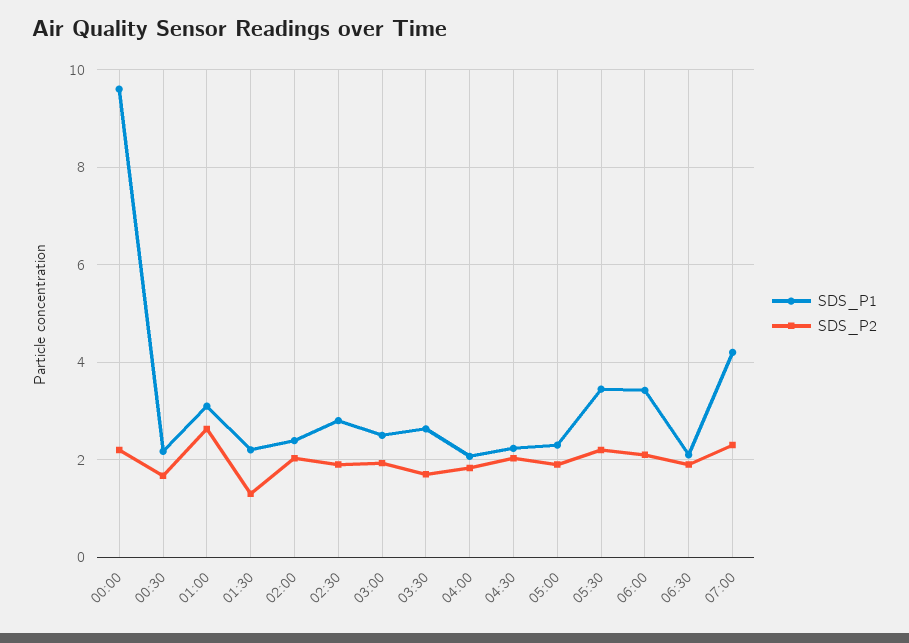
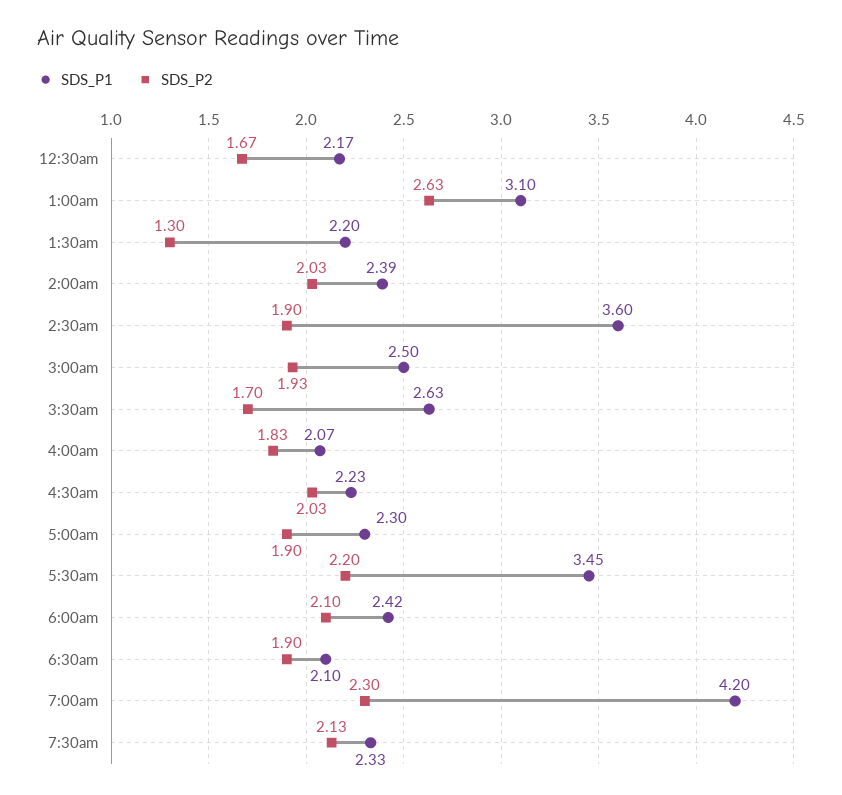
SDS_P1, 00:00: 9.6 -> none
SDS_P2, 00:00: 2.2 -> none
SDS_P1, 02:30: 2.8 -> 3.6
SDS_P1, 06:00: 3.4 -> 2.42
SDS_P1, 7:30am: none -> 2.33
SDS_P2, 7:30am: none -> 2.13

